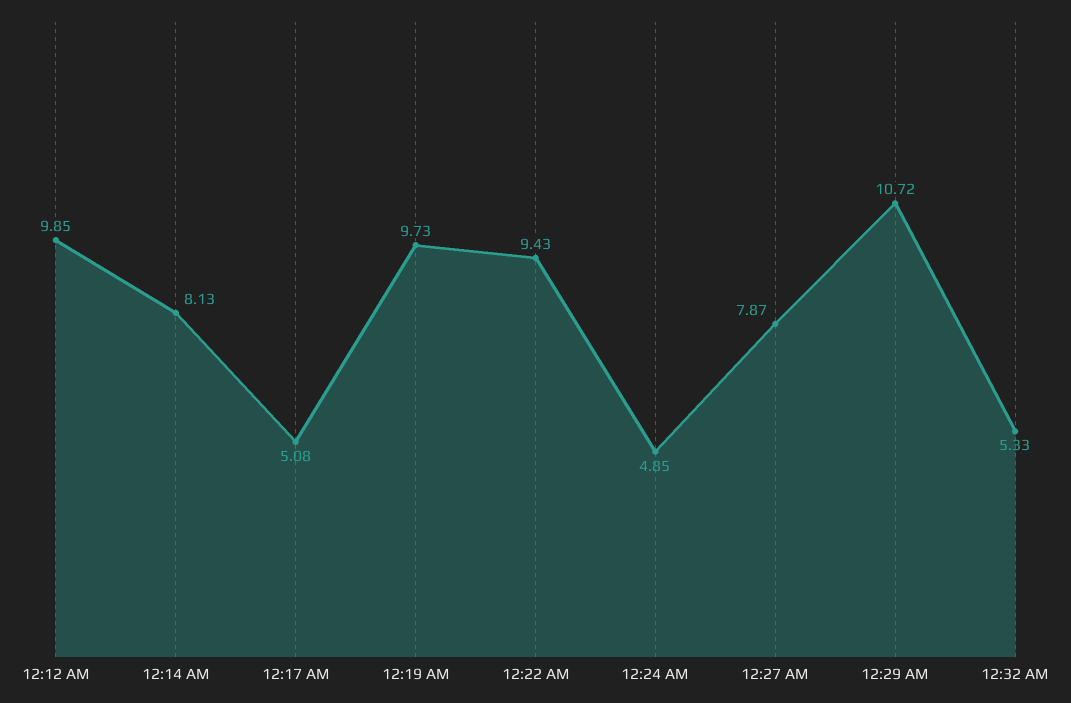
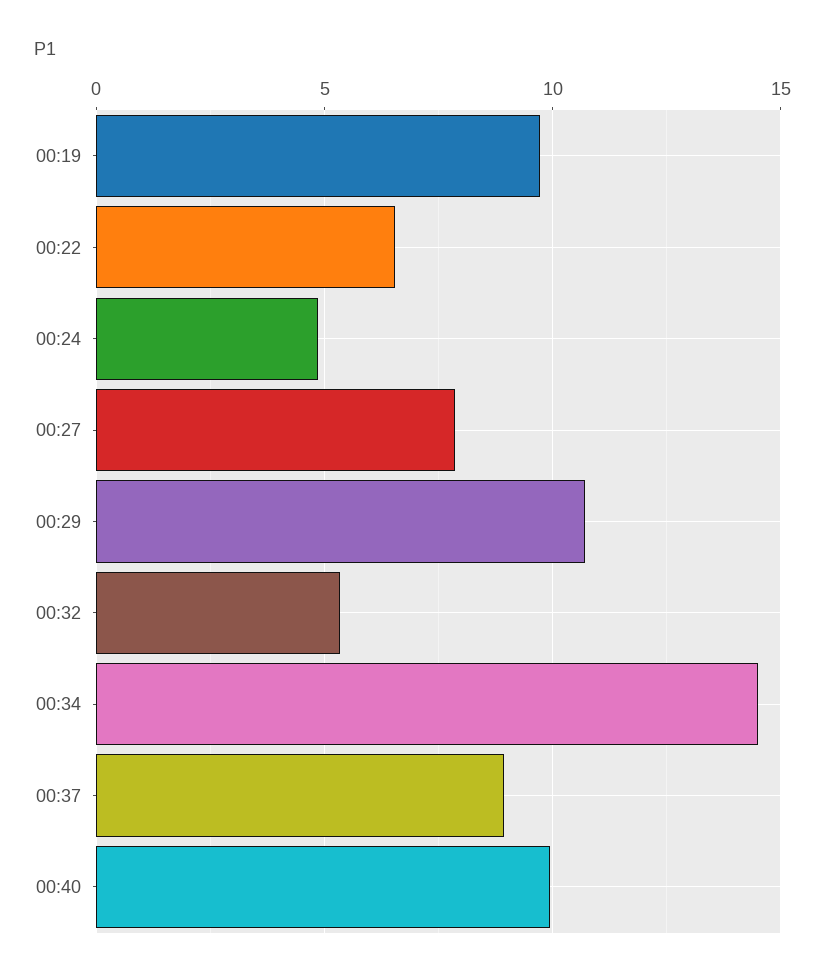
12:12 AM: 9.85 -> none
12:14 AM: 8.13 -> none
12:17 AM: 5.08 -> none
12:22 AM: 9.43 -> 6.5
00:34: none -> 14.5
00:37: none -> 9
00:40: none -> 10

